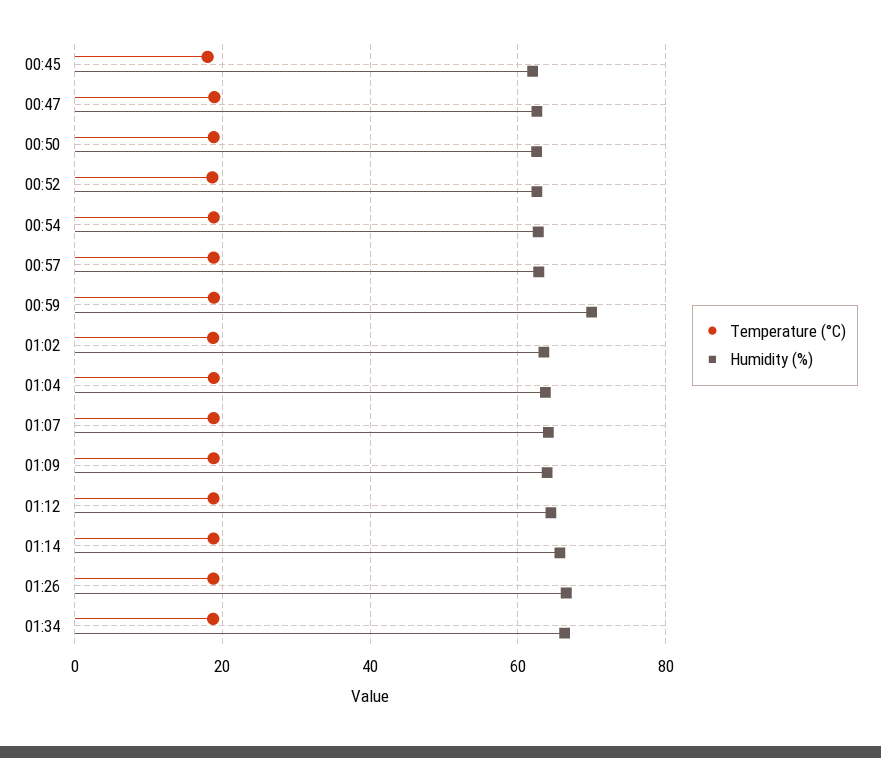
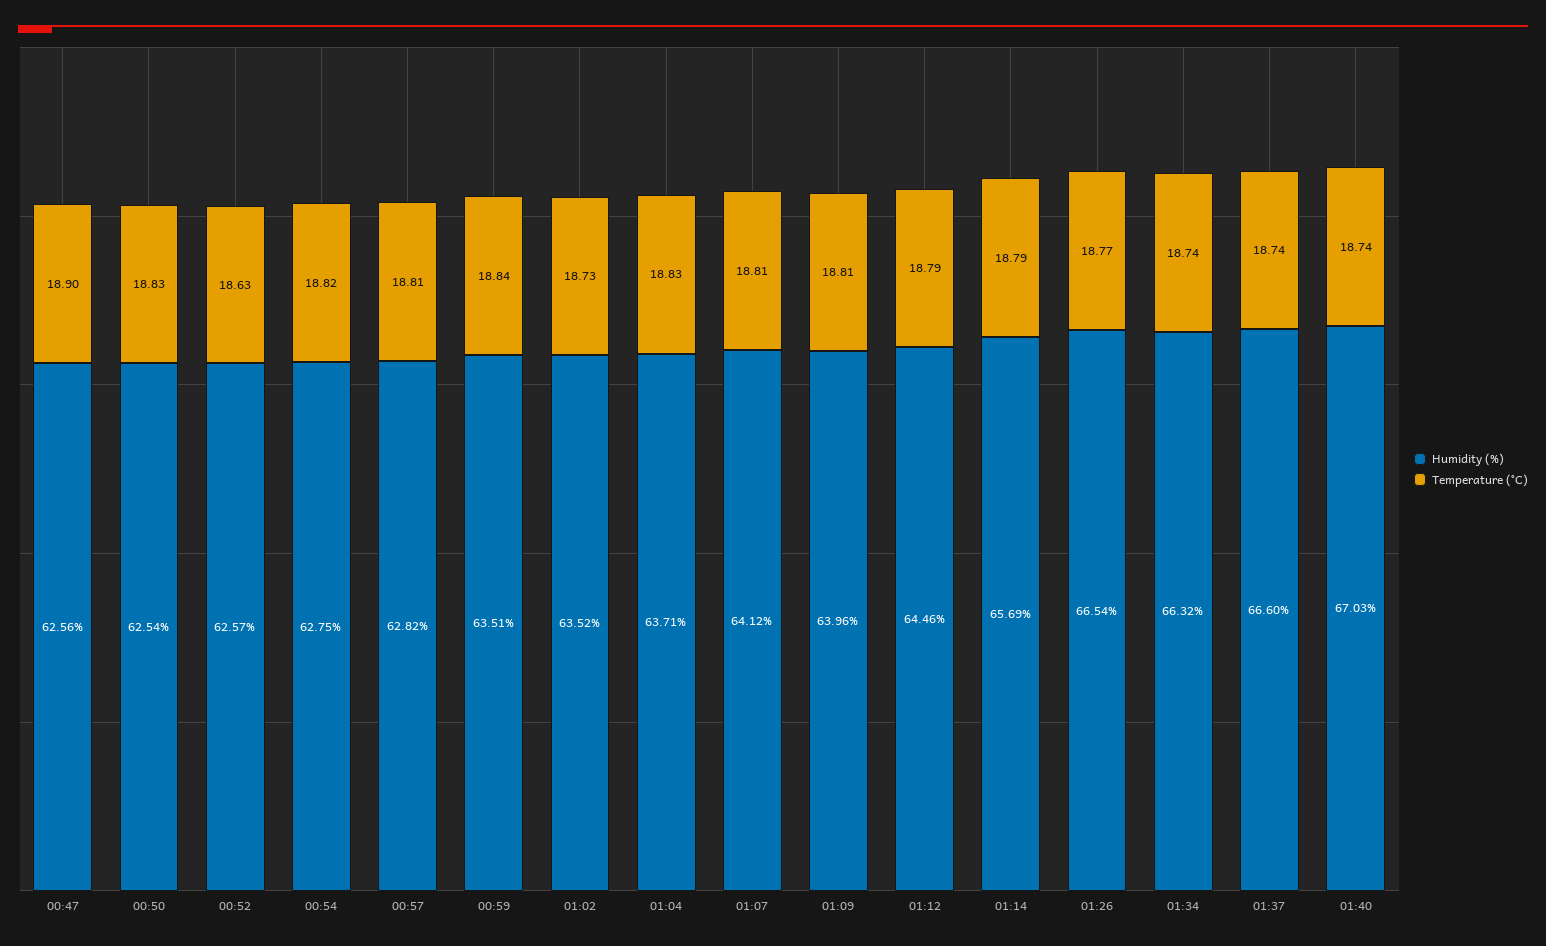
Temperature (°C), 00:45: 18 -> none
Humidity (%), 00:45: 62 -> none
Humidity (%), 00:59: 70 -> 63.51
Humidity (%), 01:37: none -> 66.6
Temperature (°C), 01:37: none -> 18.74
Humidity (%), 01:40: none -> 67.03
Temperature (°C), 01:40: none -> 18.74

